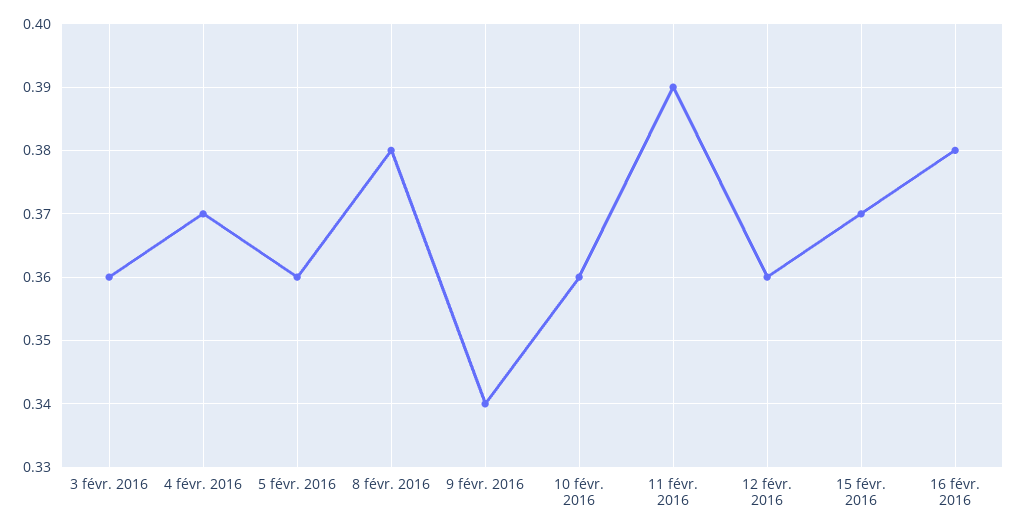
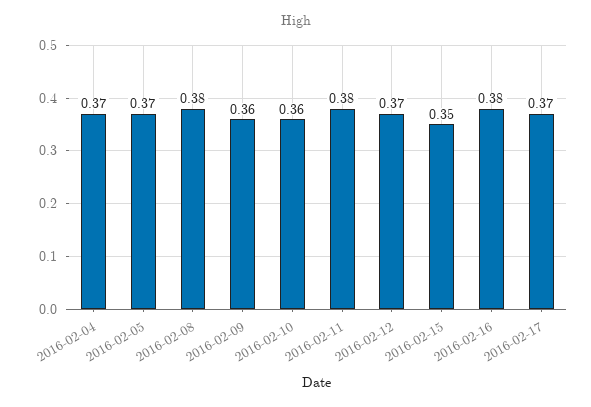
3 févr. 2016: 0.36 -> none
5 févr. 2016: 0.36 -> 0.37
9 févr. 2016: 0.34 -> 0.36
11 févr. 2016: 0.39 -> 0.38
12 févr. 2016: 0.36 -> 0.37
15 févr. 2016: 0.37 -> 0.35
2016-02-17: none -> 0.37

